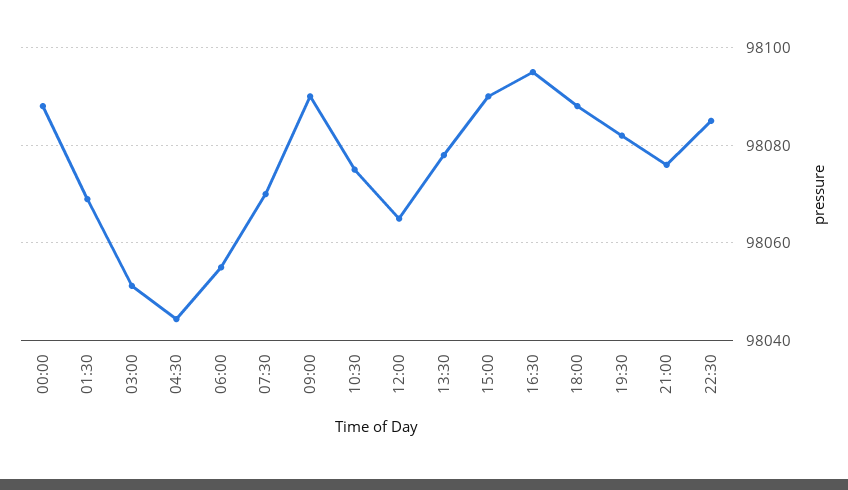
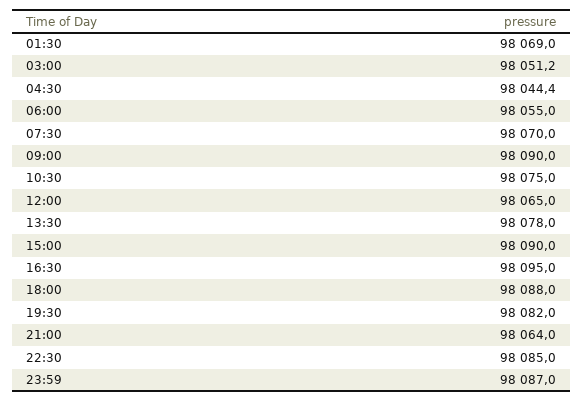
00:00: 98088 -> none
21:00: 98076 -> 98064
23:59: none -> 98087

